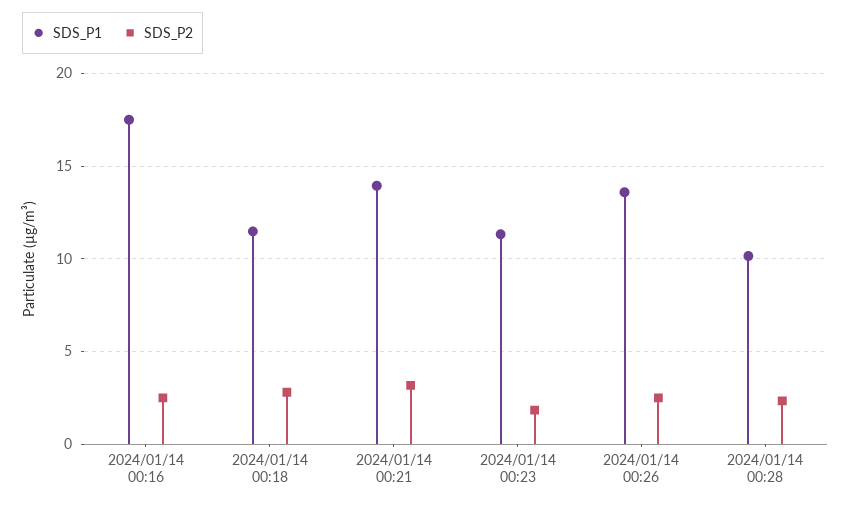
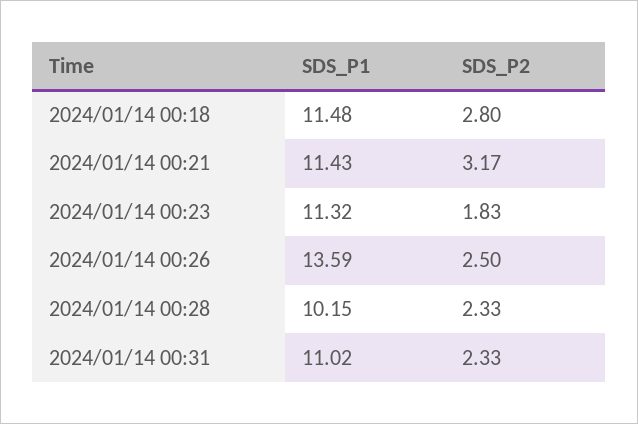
SDS_P1, 2024/01/14 00:16: 17.5 -> none
SDS_P2, 2024/01/14 00:16: 2.5 -> none
SDS_P1, 2024/01/14 00:21: 14 -> 11.43
SDS_P1, 2024/01/14 00:31: none -> 11.02
SDS_P2, 2024/01/14 00:31: none -> 2.33

